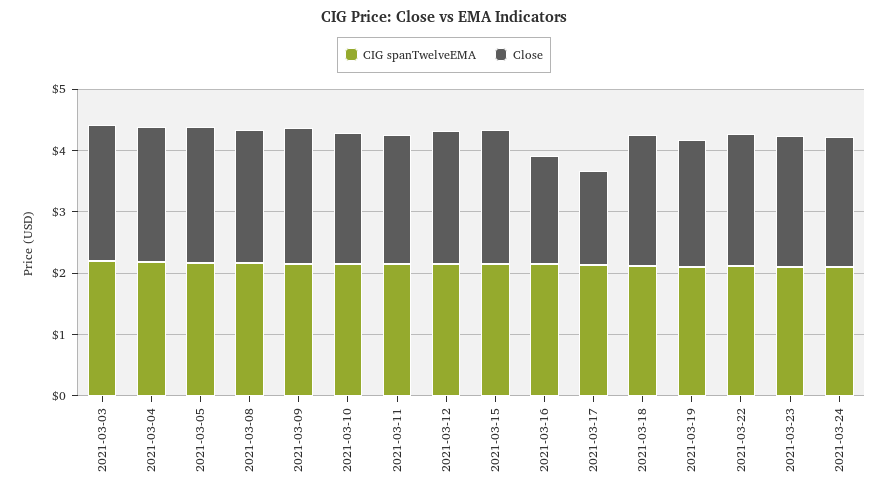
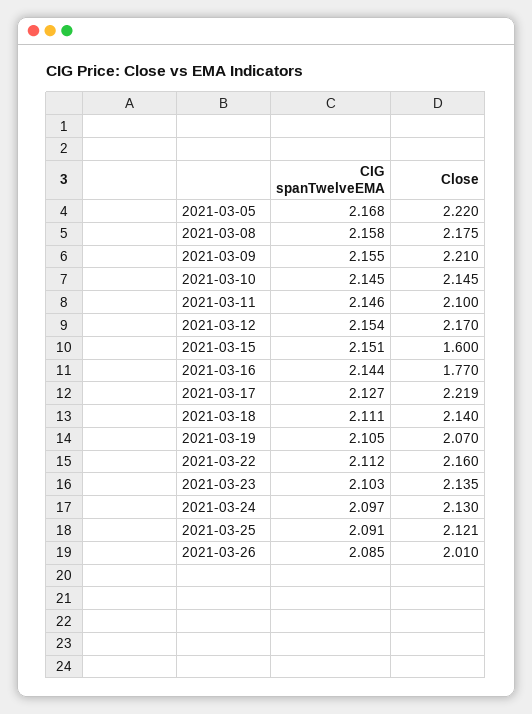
CIG spanTwelveEMA, 2021-03-03: 2.2 -> none
Close, 2021-03-03: 2.2 -> none
CIG spanTwelveEMA, 2021-03-04: 2.2 -> none
Close, 2021-03-04: 2.2 -> none
Close, 2021-03-15: 2.2 -> 1.6
Close, 2021-03-17: 1.6 -> 2.219
CIG spanTwelveEMA, 2021-03-25: none -> 2.091
Close, 2021-03-25: none -> 2.121
CIG spanTwelveEMA, 2021-03-26: none -> 2.085
Close, 2021-03-26: none -> 2.01

